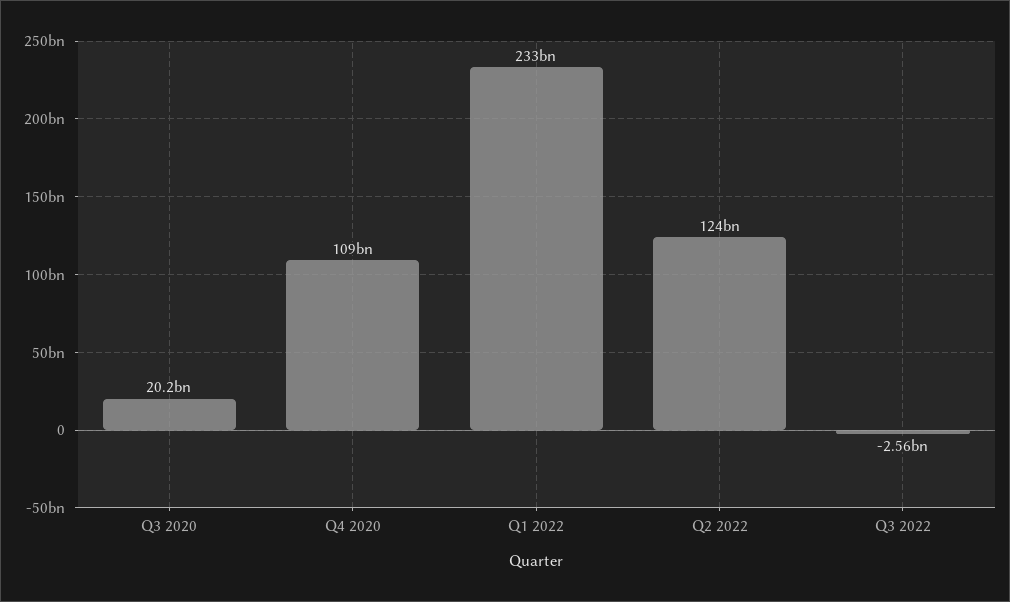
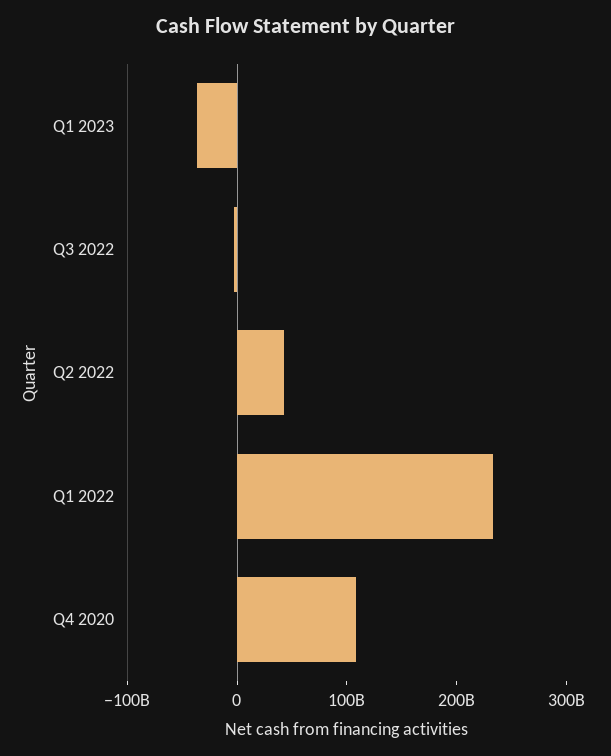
Q3 2020: 20200000000 -> none
Q2 2022: 124000000000 -> 40000000000
Q1 2023: none -> -40000000000

